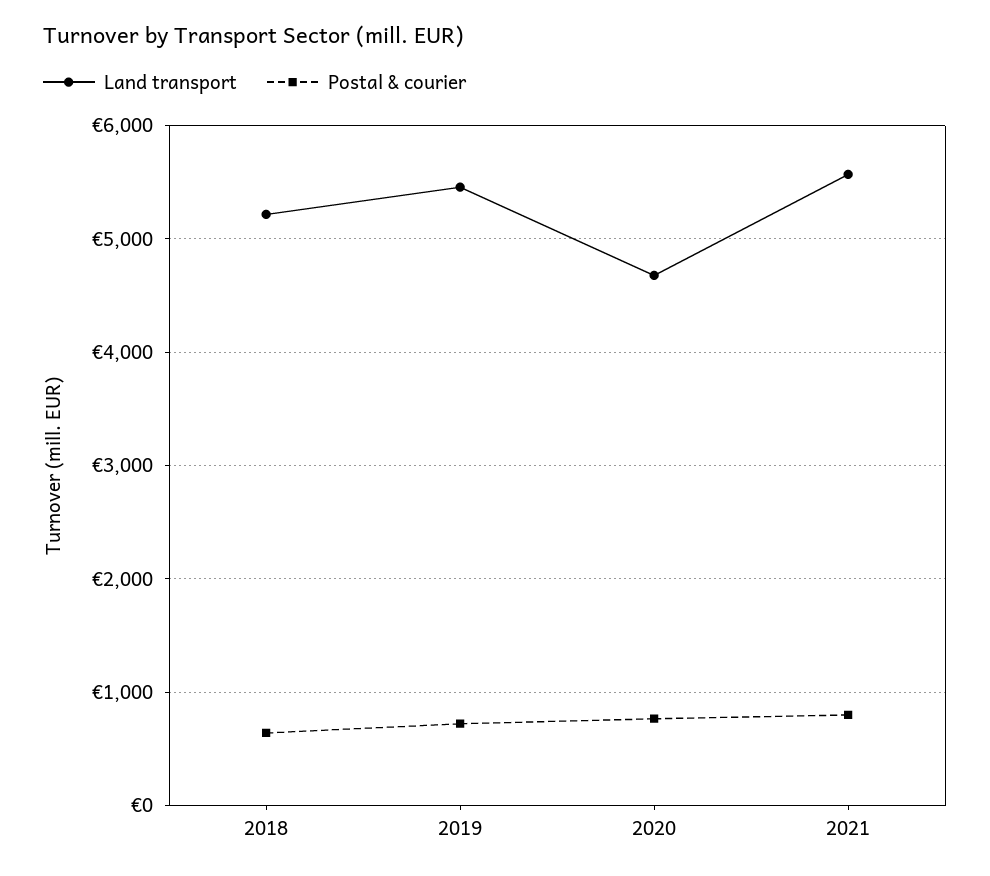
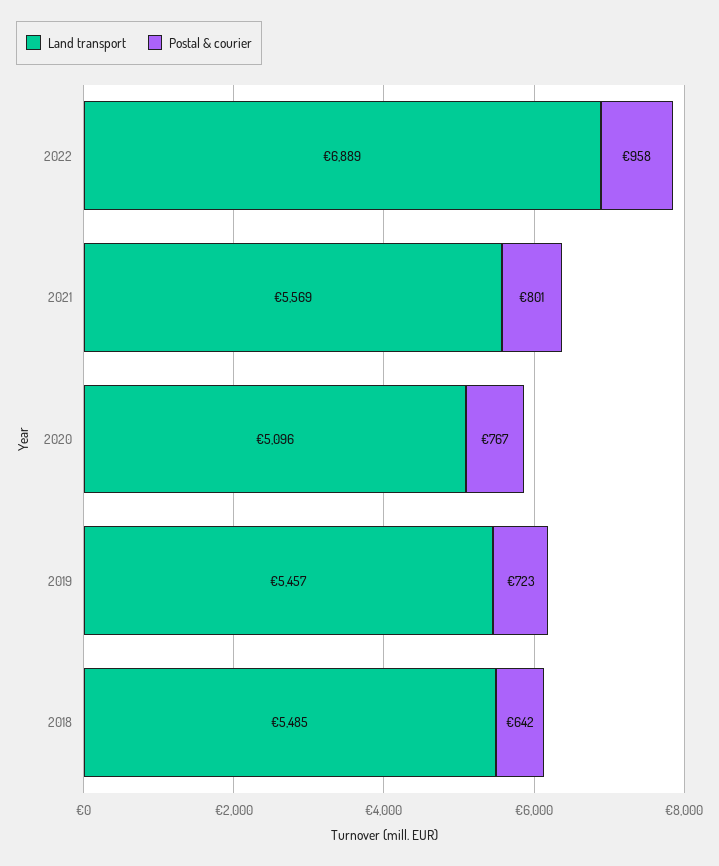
Land transport, 2018: 5200 -> 5485
Land transport, 2020: 4700 -> 5096
Land transport, 2022: none -> 6889
Postal & courier, 2022: none -> 958

